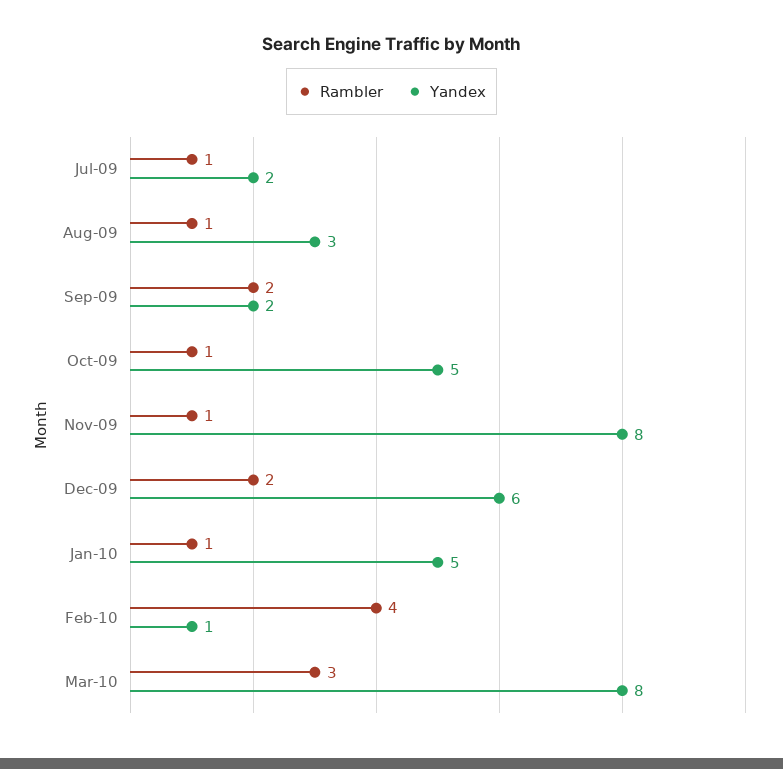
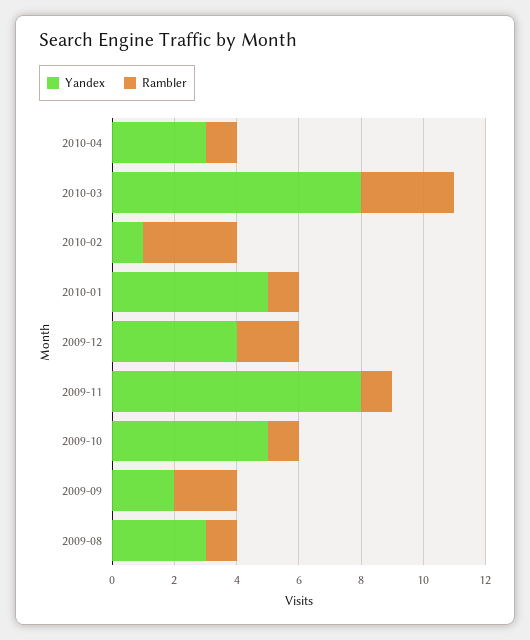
Rambler, Jul-09: 1 -> none
Yandex, Jul-09: 2 -> none
Yandex, Dec-09: 6 -> 4
Rambler, Feb-10: 4 -> 3
Yandex, 2010-04: none -> 3
Rambler, 2010-04: none -> 1

